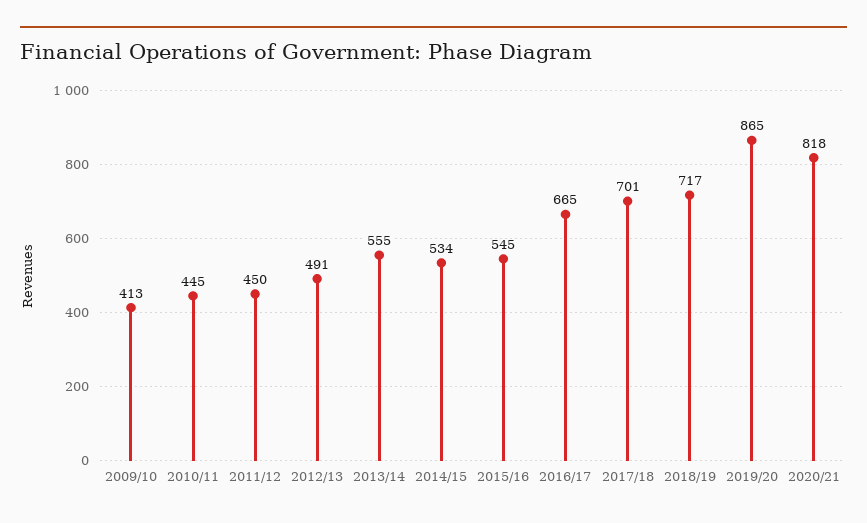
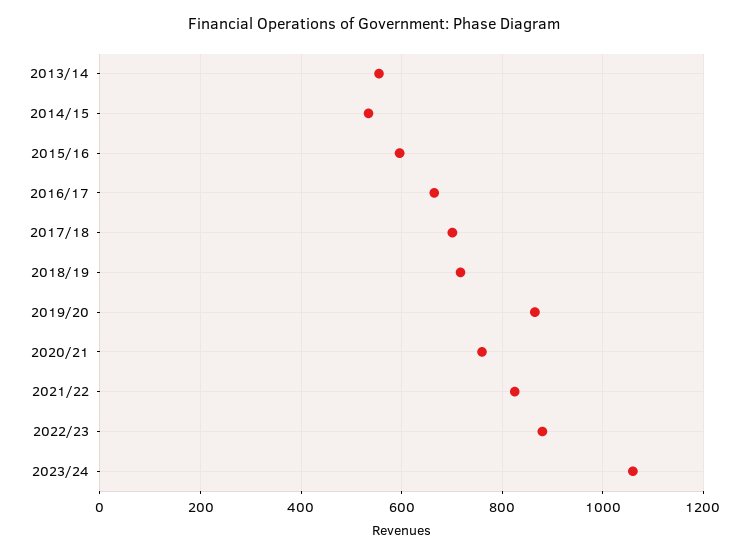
2009/10: 413 -> none
2010/11: 445 -> none
2011/12: 450 -> none
2012/13: 491 -> none
2015/16: 545 -> 600
2020/21: 818 -> 760
2021/22: none -> 820
2022/23: none -> 880
2023/24: none -> 1060

